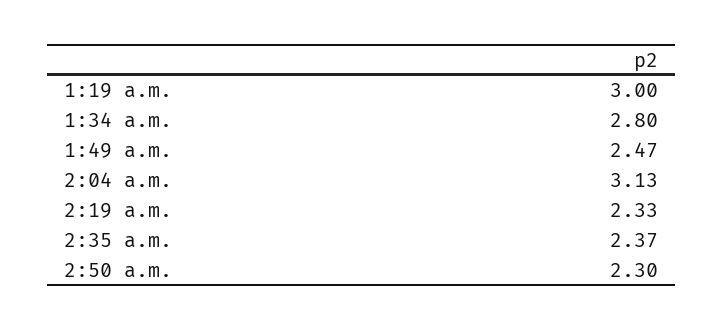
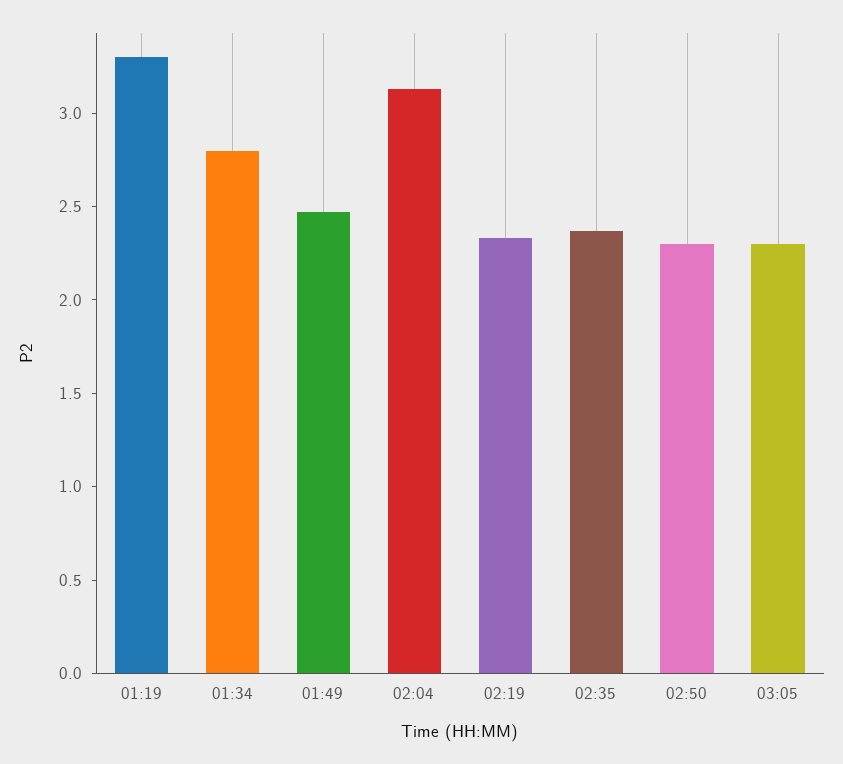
1:19 a.m.: 3 -> 3.3
03:05: none -> 2.3

